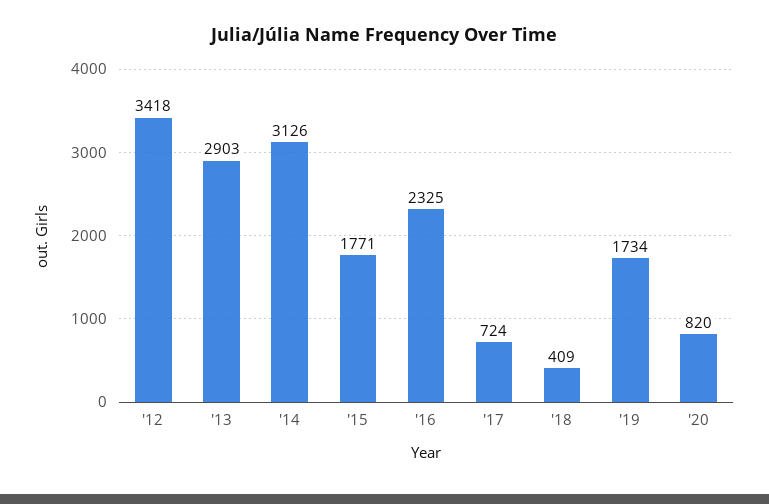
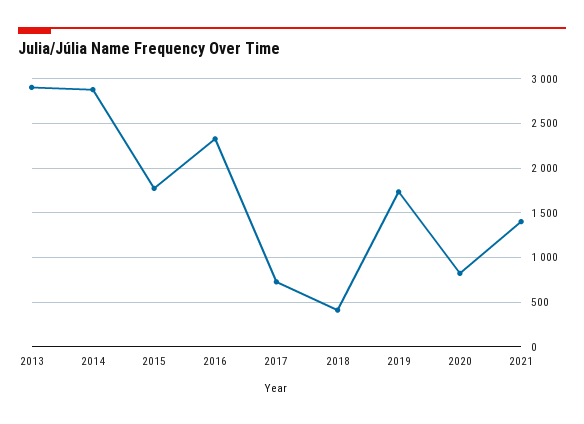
'12: 3418 -> none
'14: 3126 -> 2900
2021: none -> 1400

